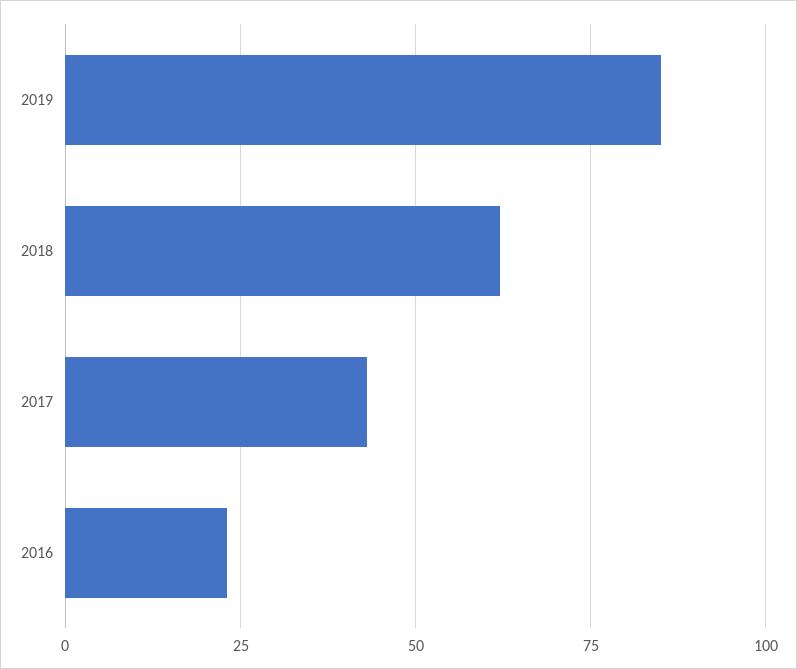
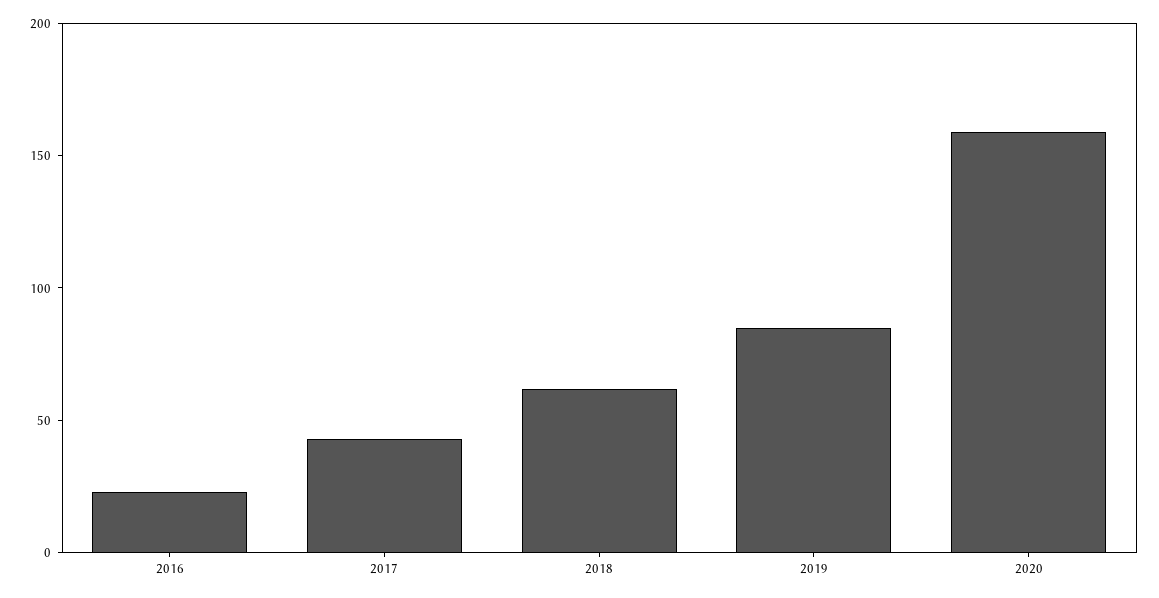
2020: none -> 160

